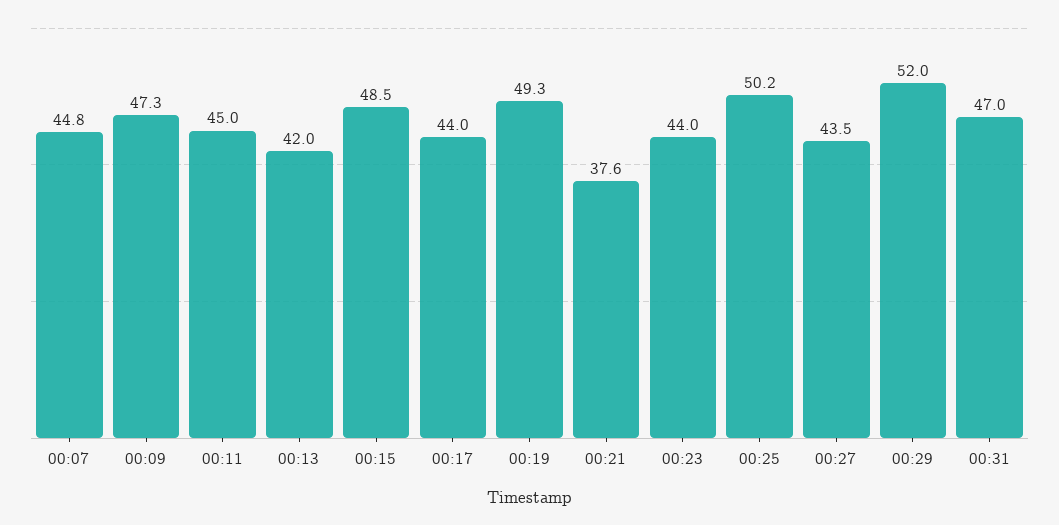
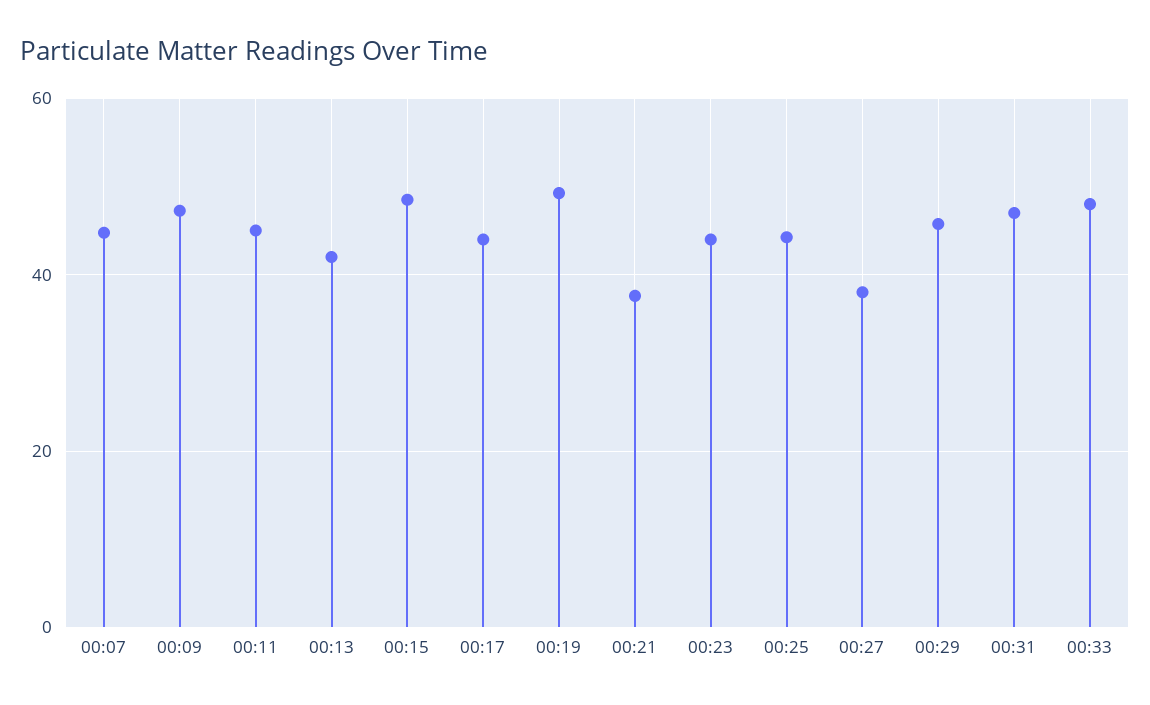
00:25: 50.2 -> 44
00:27: 43.5 -> 38
00:29: 52 -> 46
00:33: none -> 48

